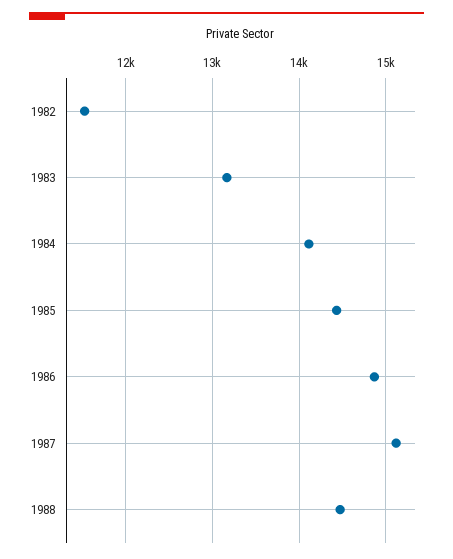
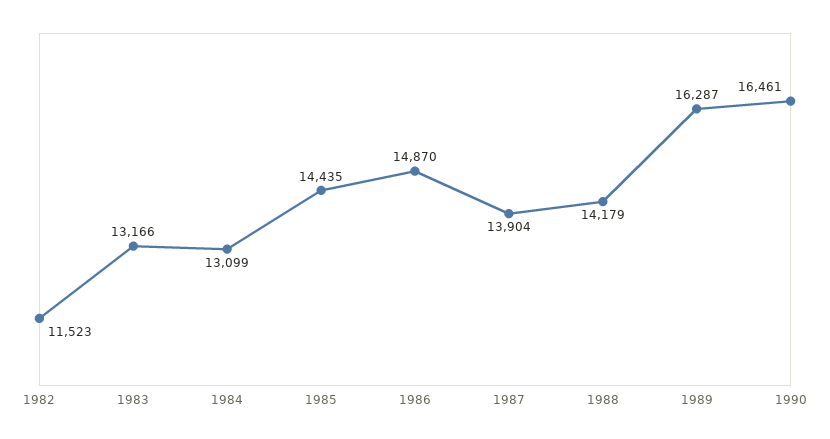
1984: 14100 -> 13099
1987: 15100 -> 13904
1988: 14500 -> 14179
1989: none -> 16287
1990: none -> 16461

